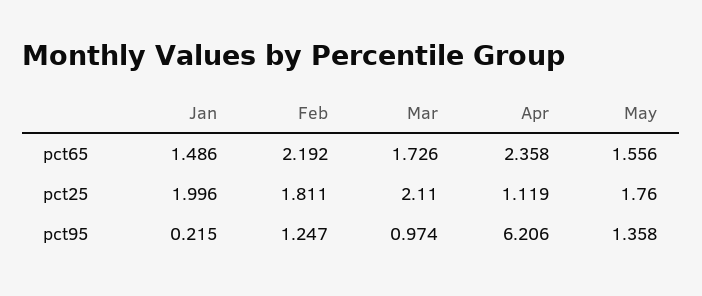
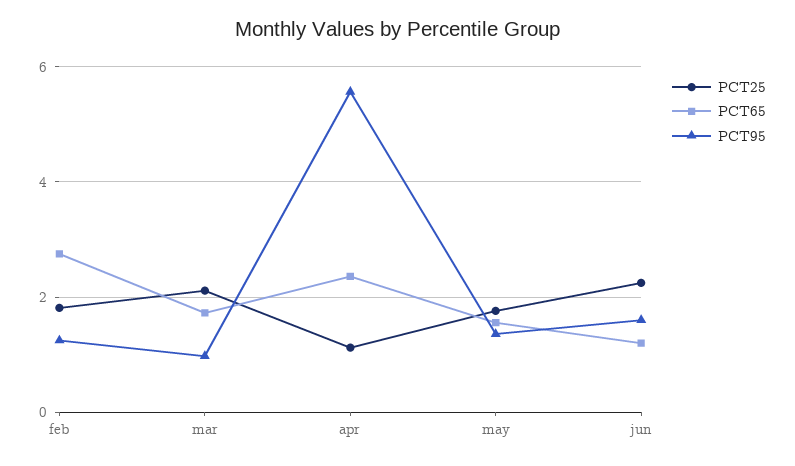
pct65, Jan: 1.486 -> none
pct65, Feb: 2.192 -> 2.8
pct25, Jan: 1.996 -> none
pct95, Jan: 0.215 -> none
pct95, Apr: 6.206 -> 5.6
pct25, jun: none -> 2.2
pct65, jun: none -> 1.2
pct95, jun: none -> 1.6

